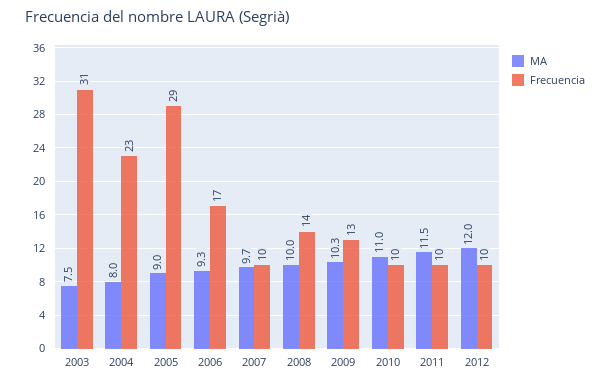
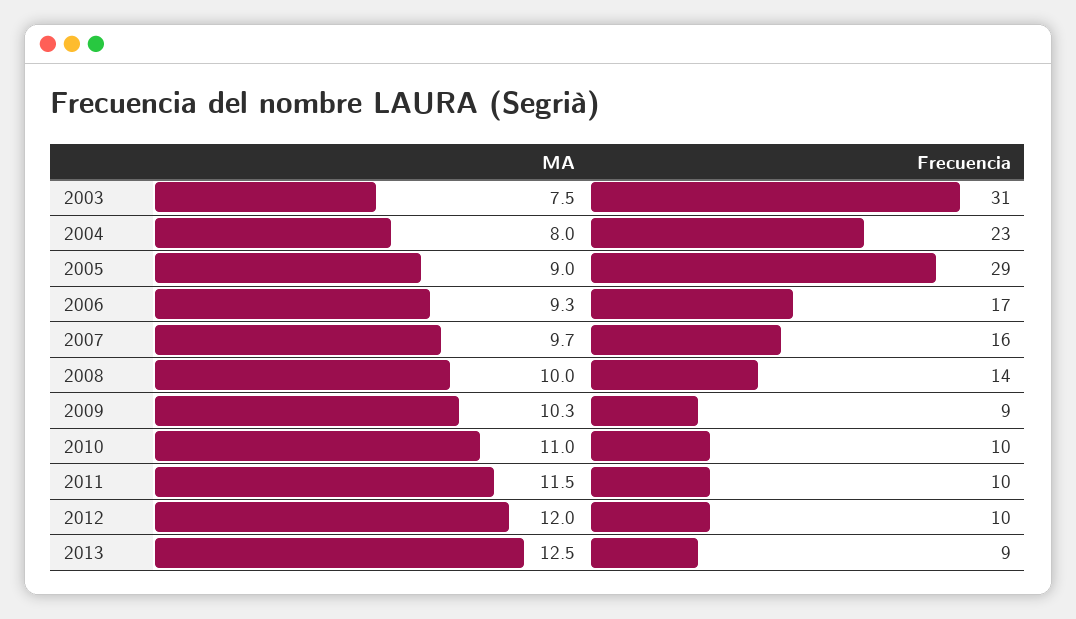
Frecuencia, 2007: 10 -> 16
Frecuencia, 2009: 13 -> 9
MA, 2013: none -> 12.5
Frecuencia, 2013: none -> 9

